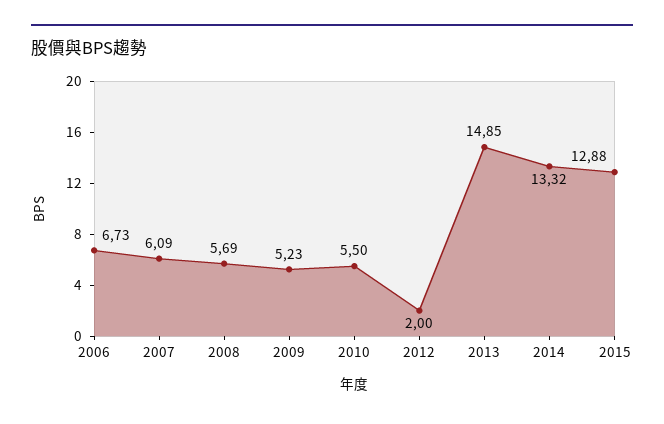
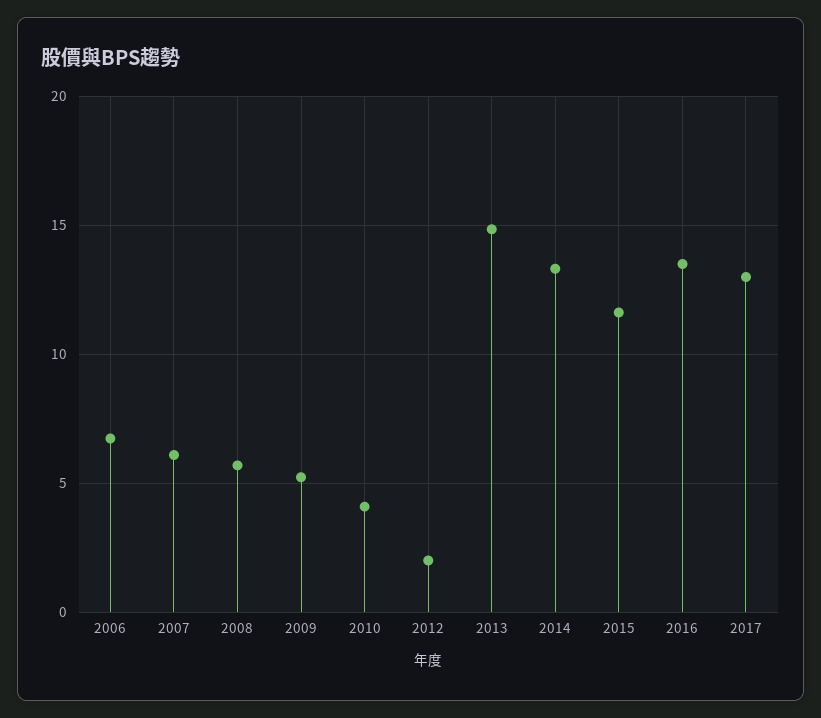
2010: 5.5 -> 4
2015: 12.88 -> 11.5
2016: none -> 13.5
2017: none -> 13

